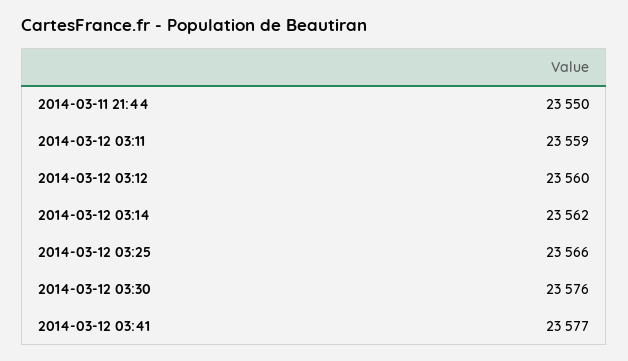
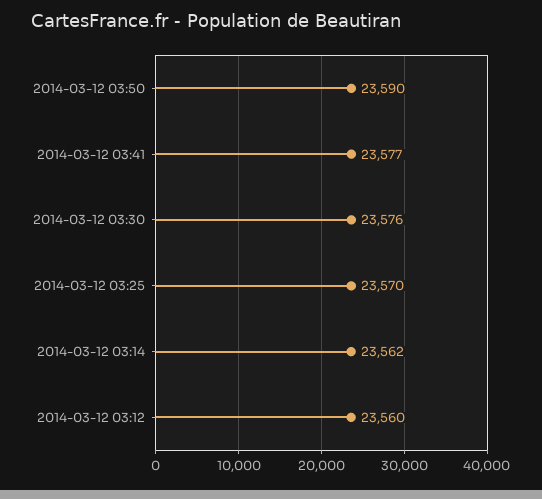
2014-03-11 21:44: 23550 -> none
2014-03-12 03:11: 23559 -> none
2014-03-12 03:25: 23566 -> 23570
2014-03-12 03:50: none -> 23590

